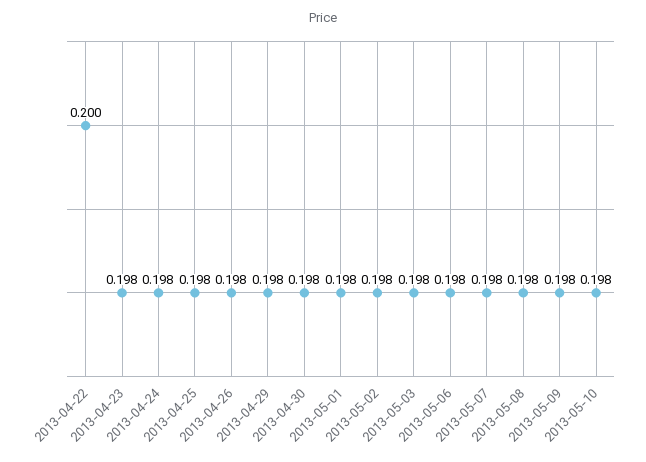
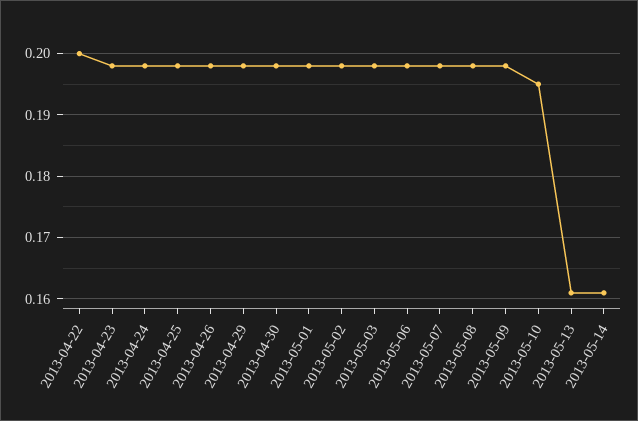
2013-05-10: 0.198 -> 0.195
2013-05-13: none -> 0.161
2013-05-14: none -> 0.161

